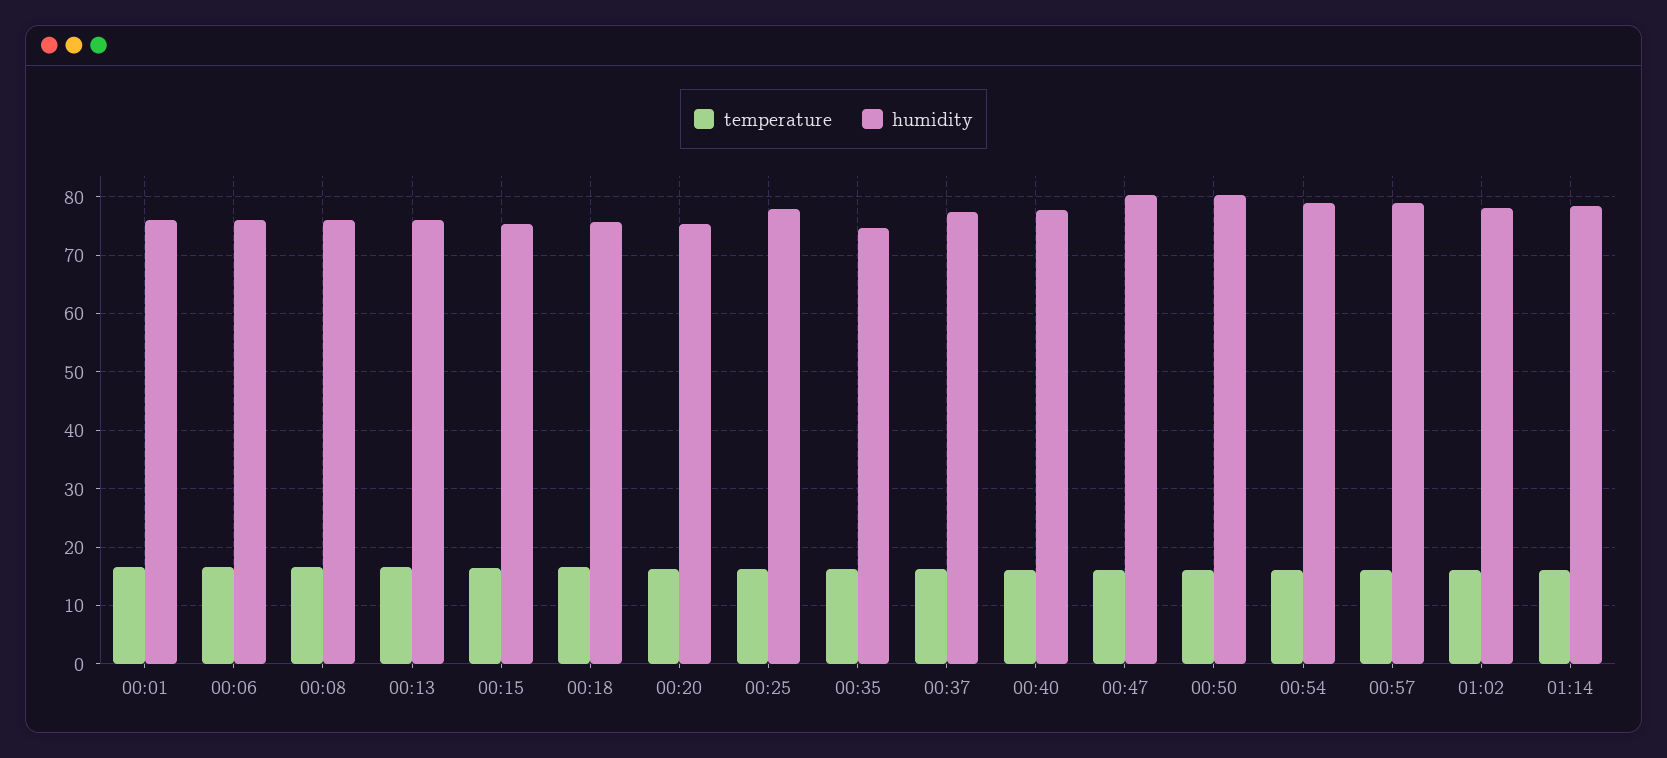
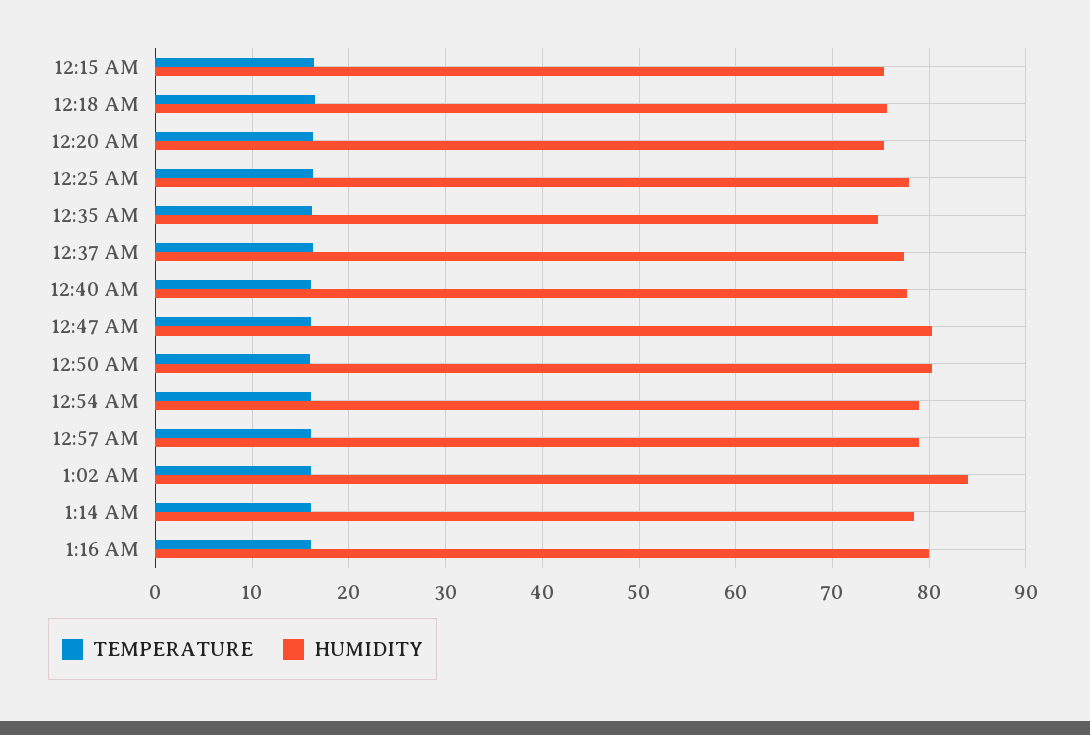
temperature, 00:01: 16 -> none
humidity, 00:01: 76 -> none
temperature, 00:06: 16 -> none
humidity, 00:06: 76 -> none
temperature, 00:08: 16 -> none
humidity, 00:08: 76 -> none
temperature, 00:13: 16 -> none
humidity, 00:13: 76 -> none
humidity, 01:02: 78 -> 84
temperature, 1:16 AM: none -> 16
humidity, 1:16 AM: none -> 80

